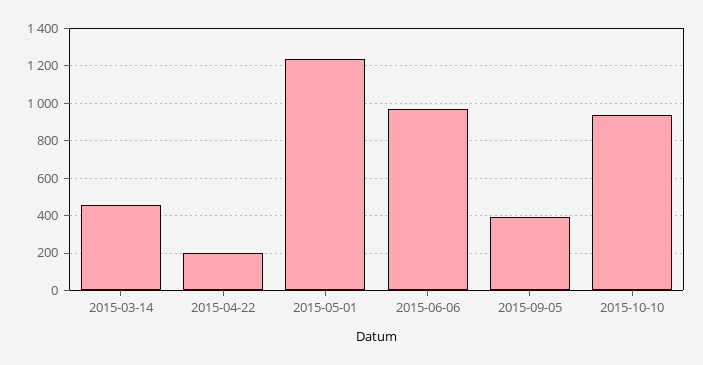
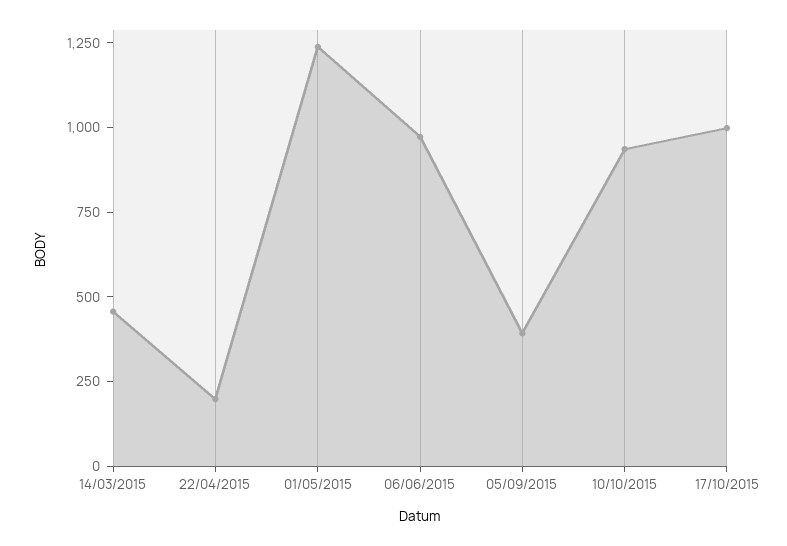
17/10/2015: none -> 1000

